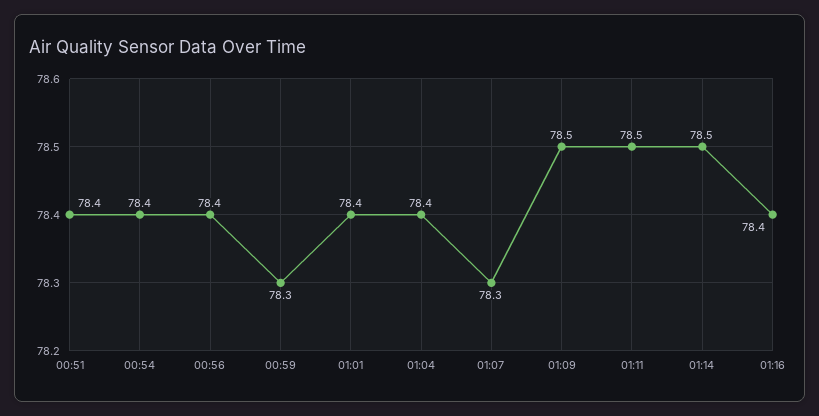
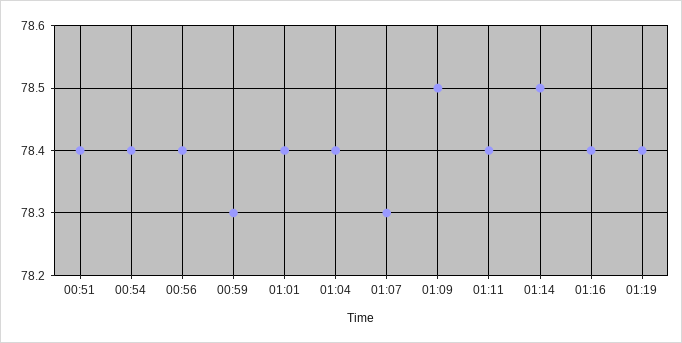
01:11: 78.5 -> 78.4
01:19: none -> 78.4

